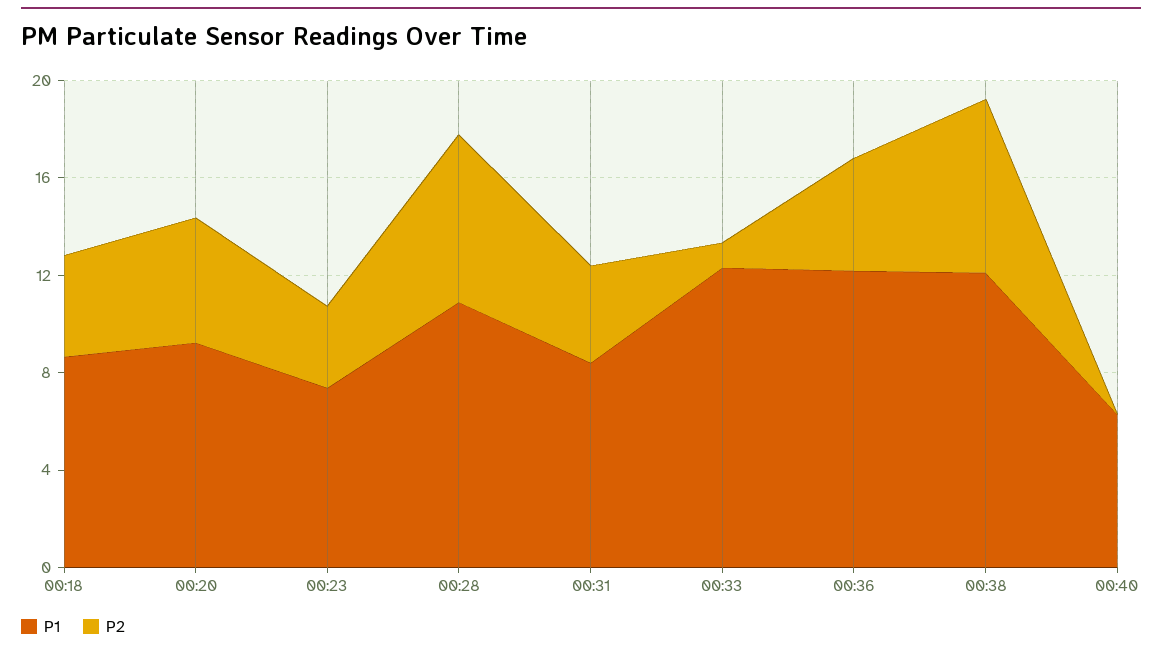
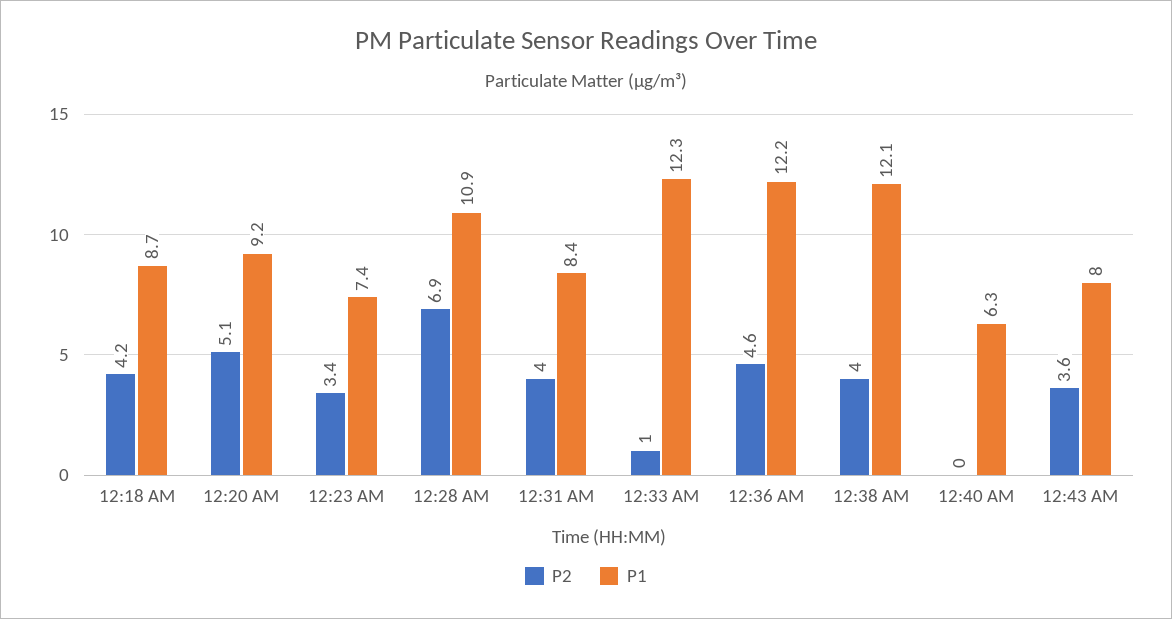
P2, 00:38: 7 -> 4
P2, 12:43 AM: none -> 3.6
P1, 12:43 AM: none -> 8

